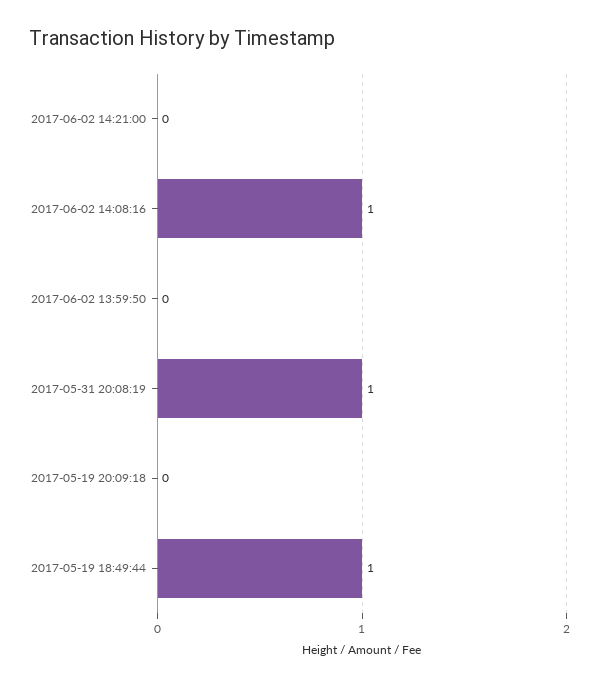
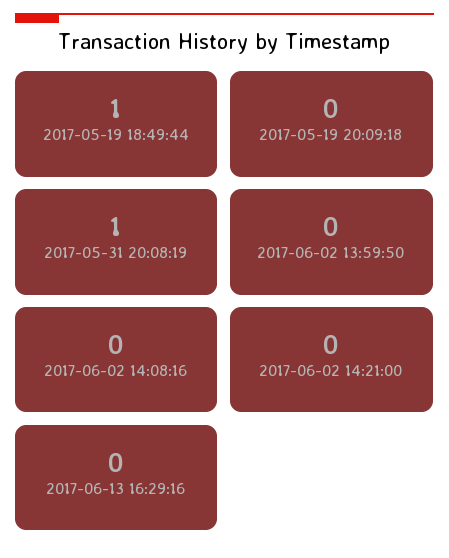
2017-06-02 14:08:16: 1 -> 0
2017-06-13 16:29:16: none -> 0

